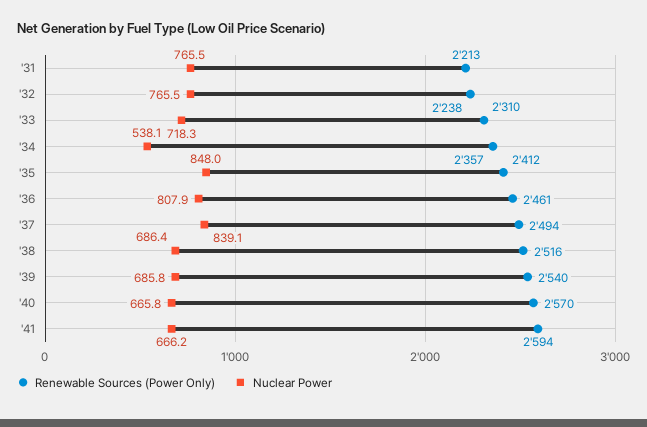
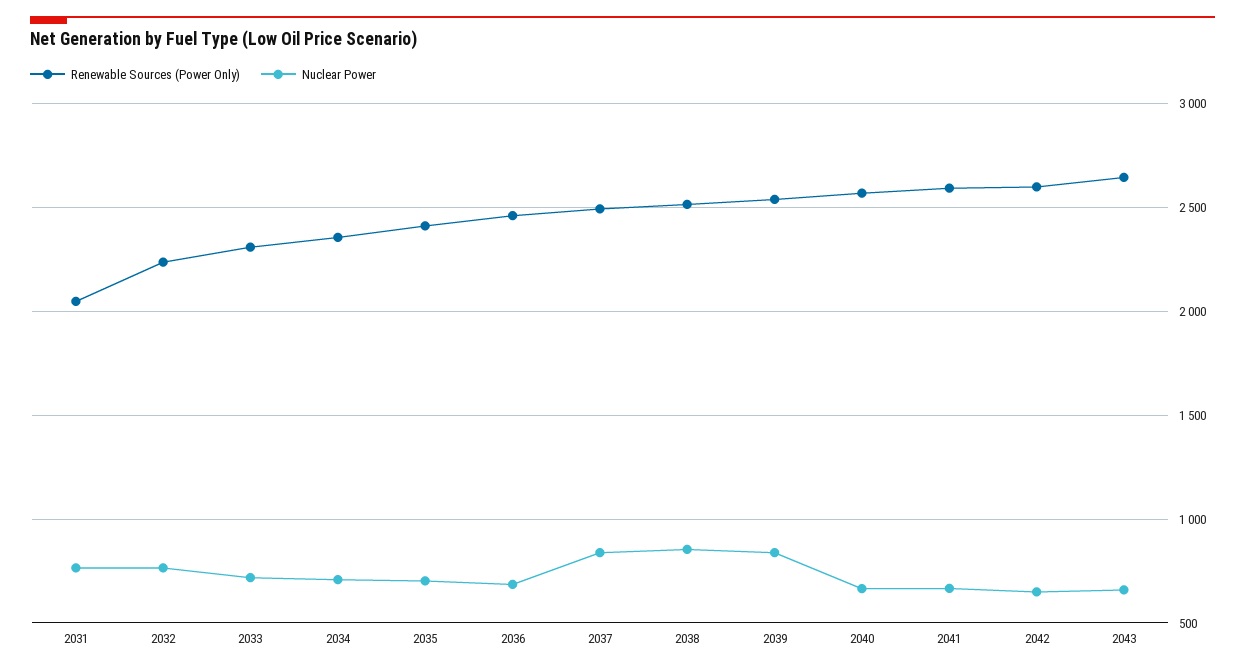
Renewable Sources (Power Only), '31: 2213 -> 2050
Nuclear Power, '34: 538.1 -> 700
Nuclear Power, '35: 848 -> 700
Nuclear Power, '36: 807.9 -> 700
Nuclear Power, '38: 686.4 -> 850
Nuclear Power, '39: 685.8 -> 850
Renewable Sources (Power Only), 2042: none -> 2600
Nuclear Power, 2042: none -> 650
Renewable Sources (Power Only), 2043: none -> 2650
Nuclear Power, 2043: none -> 650

